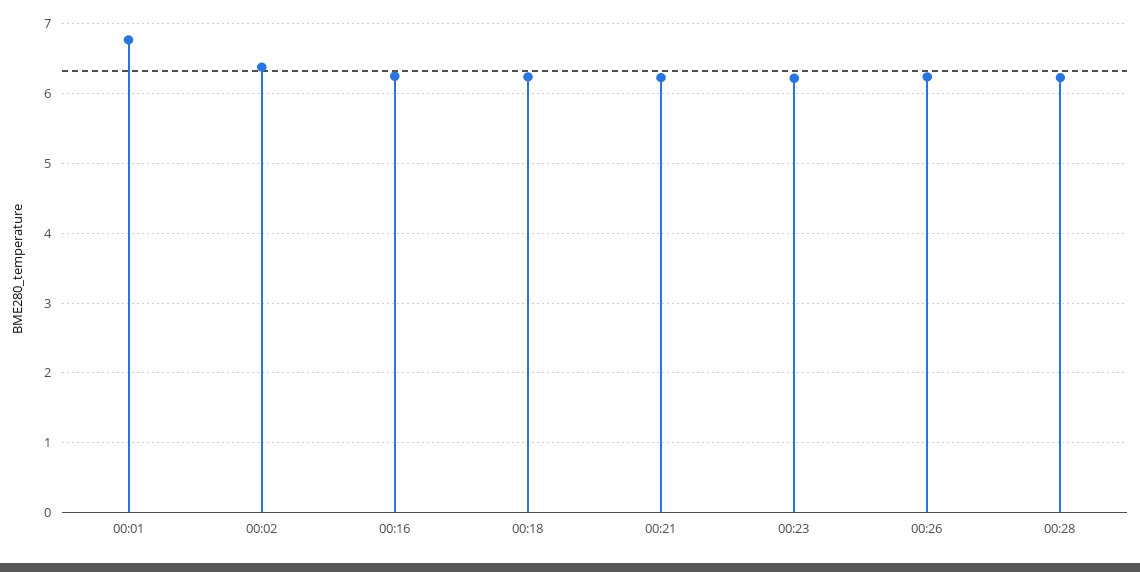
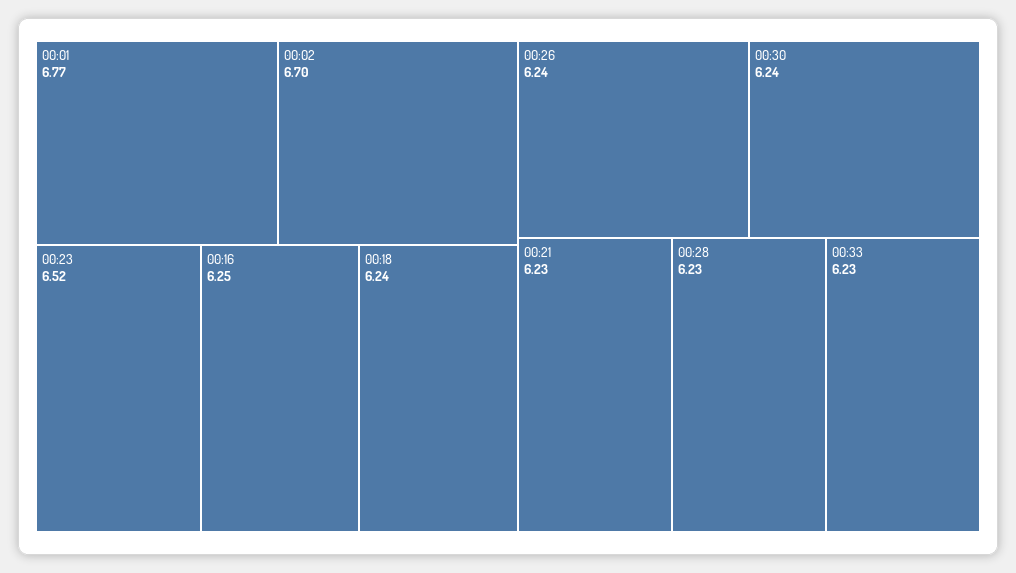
00:02: 6.4 -> 6.7
00:23: 6.2 -> 6.52
00:30: none -> 6.24
00:33: none -> 6.23

